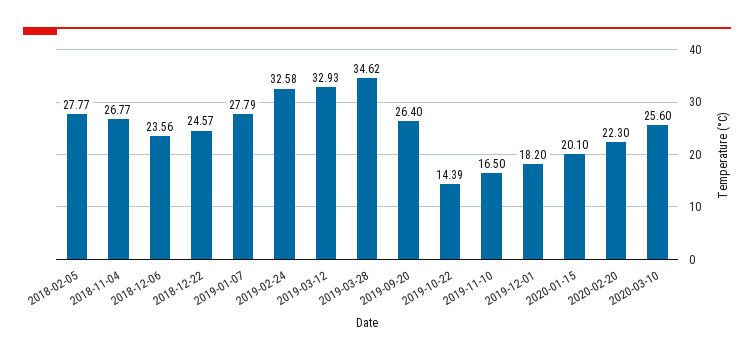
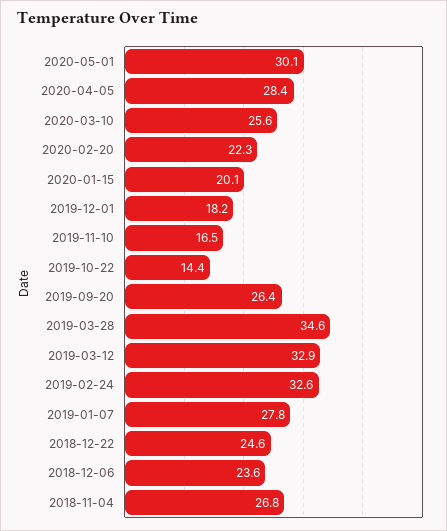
2018-02-05: 27.77 -> none
2020-05-01: none -> 30.1
2020-04-05: none -> 28.4

